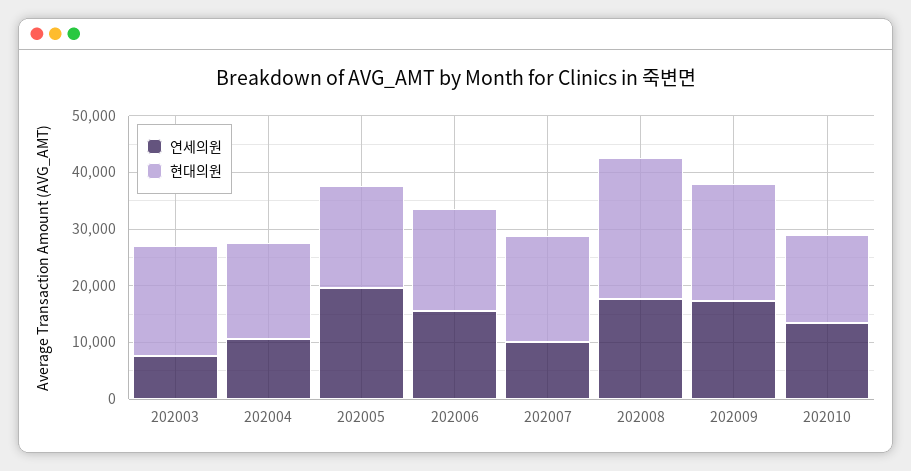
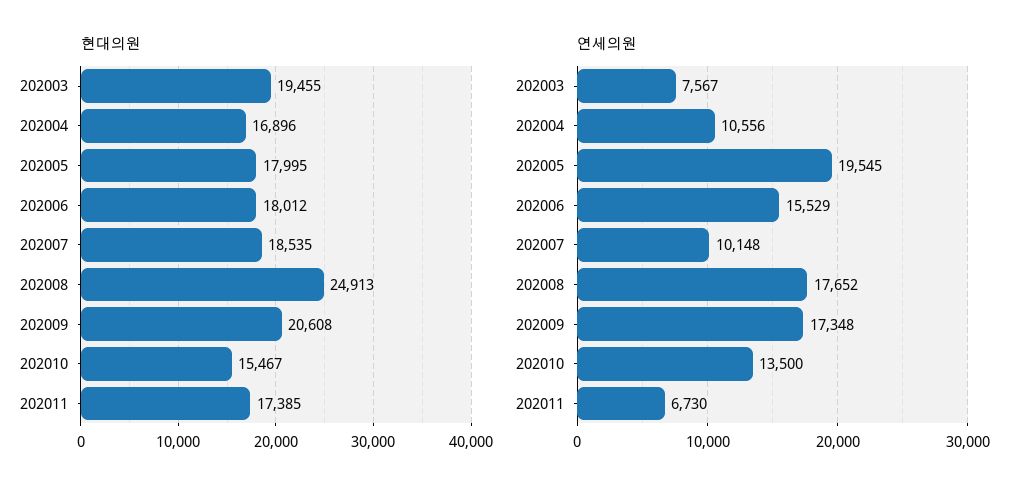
현대의원, 202011: none -> 17385
연세의원, 202011: none -> 6730

